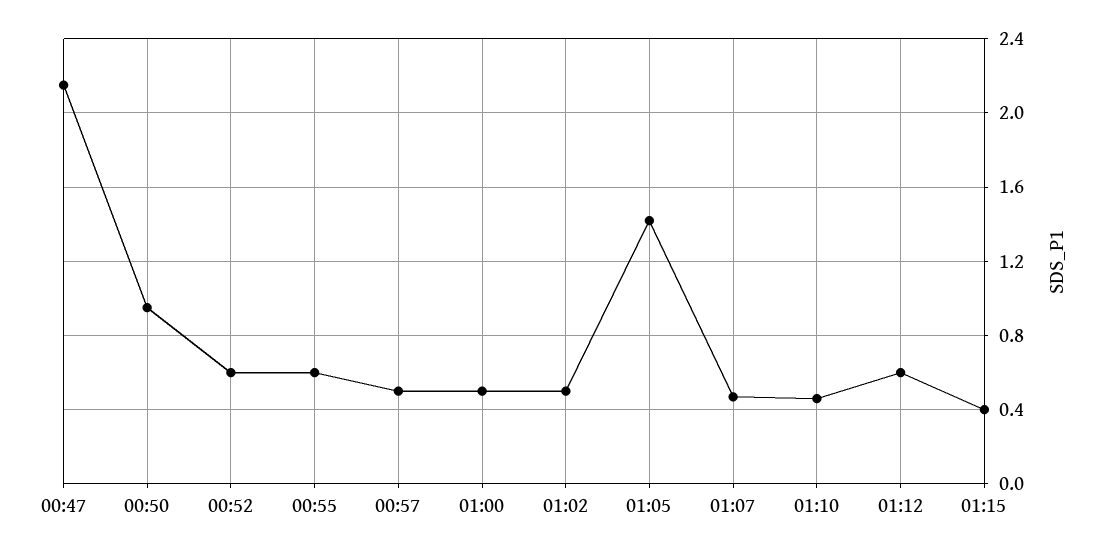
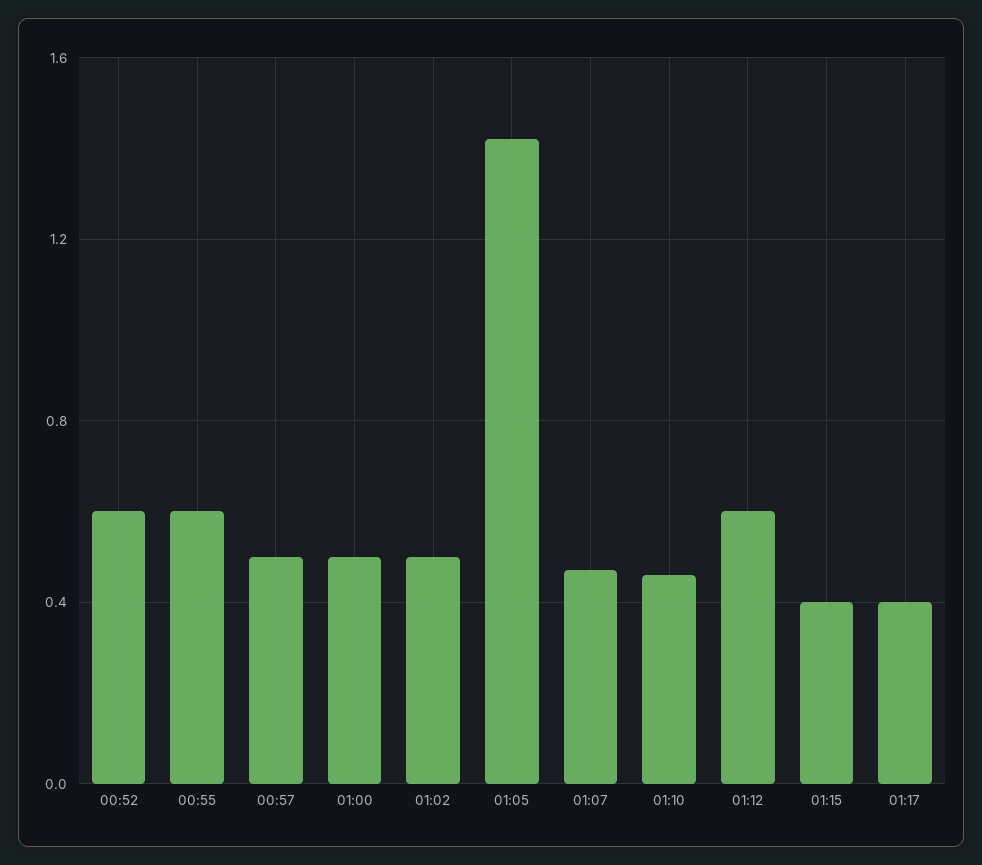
00:47: 2.15 -> none
00:50: 0.95 -> none
01:17: none -> 0.4

